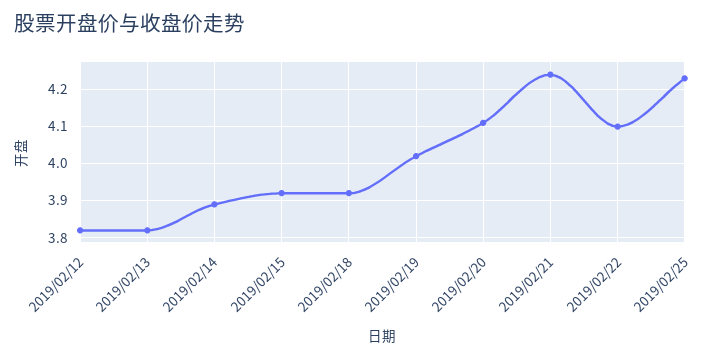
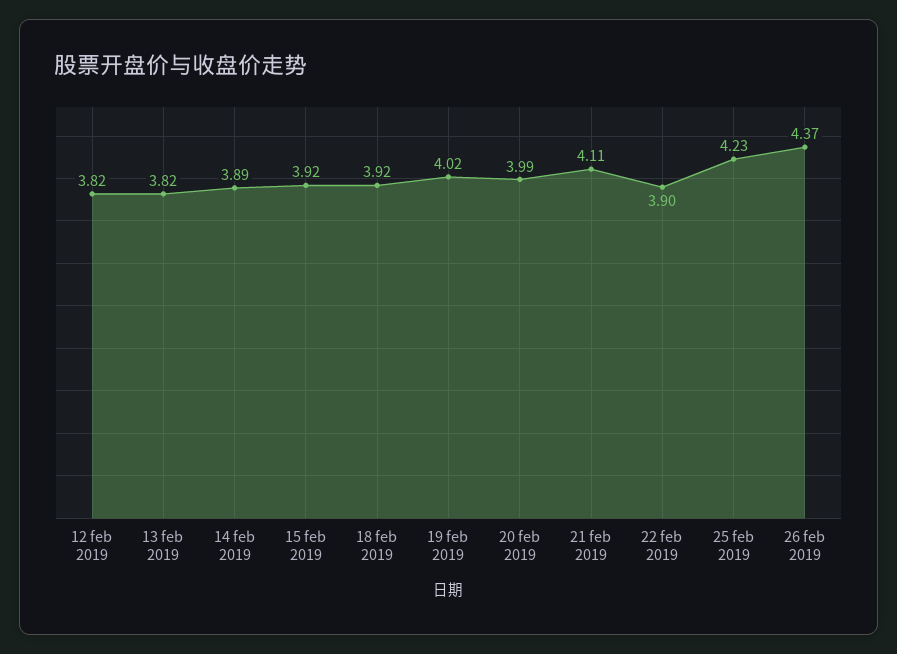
2019/02/20: 4.1 -> 3.99
2019/02/21: 4.25 -> 4.11
2019/02/22: 4.1 -> 3.9
26 feb 2019: none -> 4.37

